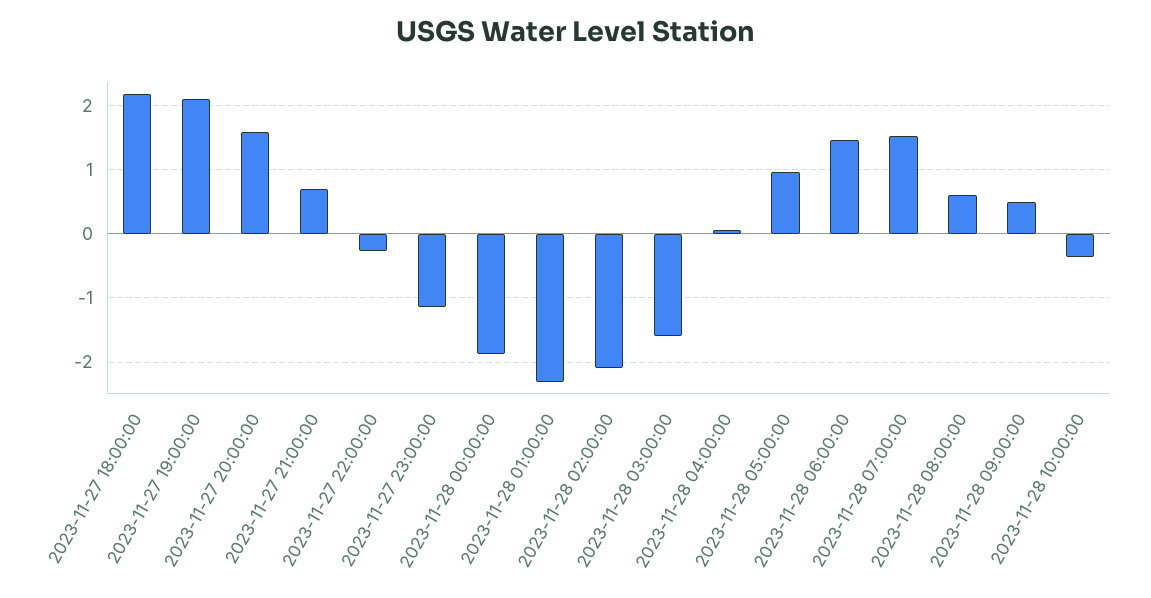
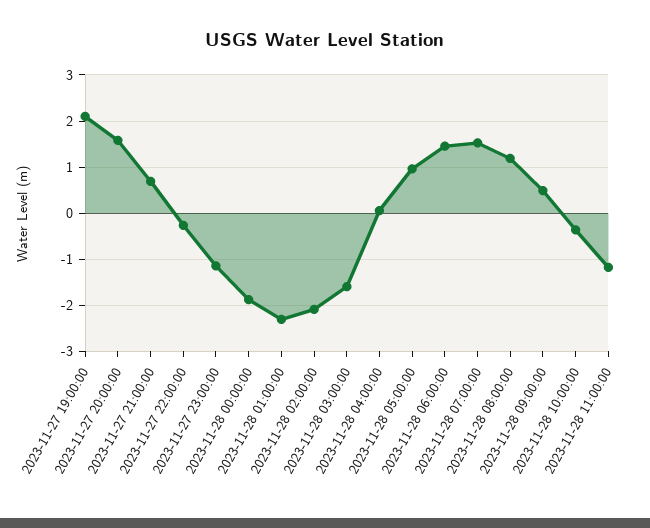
2023-11-27 18:00:00: 2.2 -> none
2023-11-28 08:00:00: 0.6 -> 1.2
2023-11-28 11:00:00: none -> -1.2

